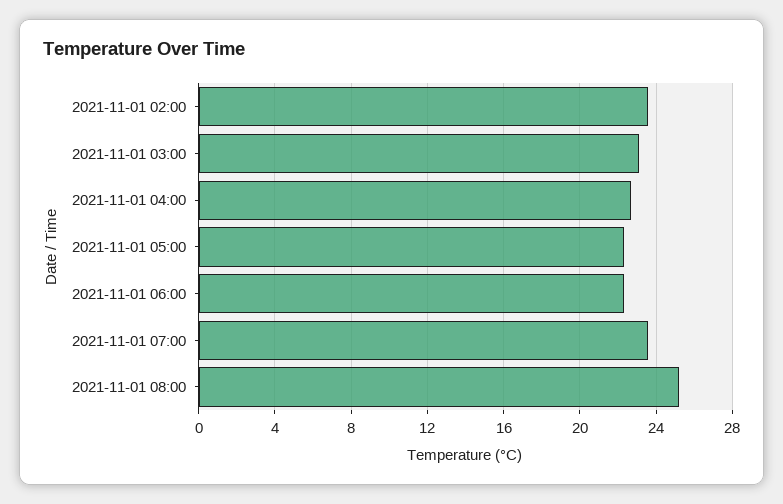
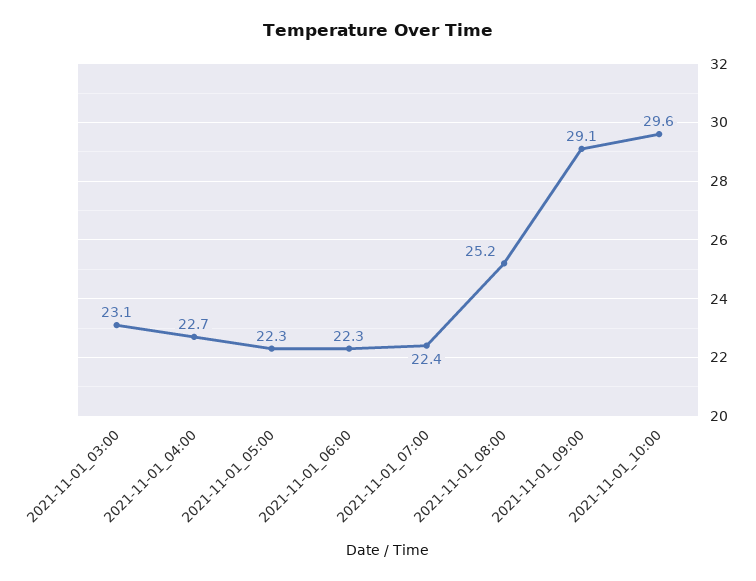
2021-11-01 02:00: 23.5 -> none
2021-11-01 07:00: 23.5 -> 22.4
2021-11-01_09:00: none -> 29.1
2021-11-01_10:00: none -> 29.6

